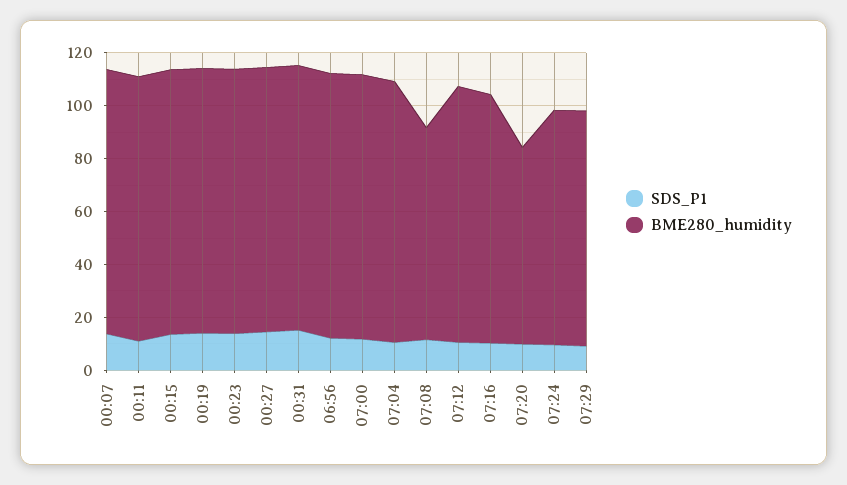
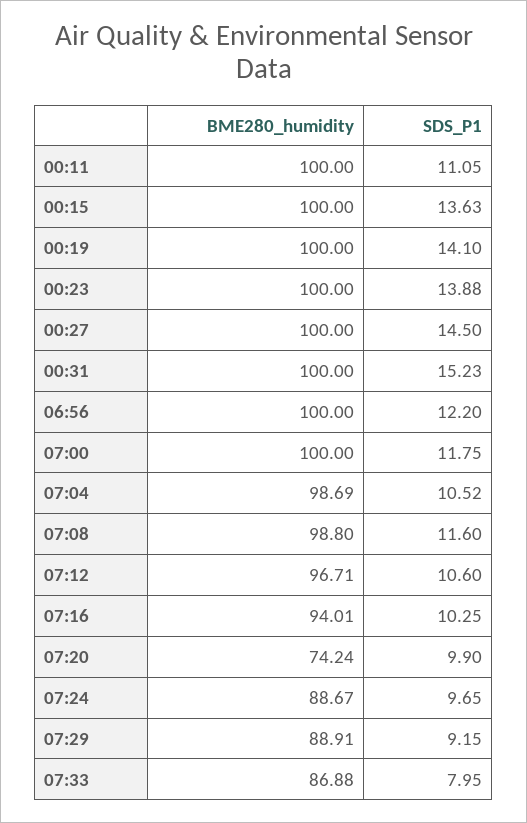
SDS_P1, 00:07: 15 -> none
BME280_humidity, 00:07: 100 -> none
BME280_humidity, 07:08: 80 -> 98.8
BME280_humidity, 07:33: none -> 86.88
SDS_P1, 07:33: none -> 7.95

